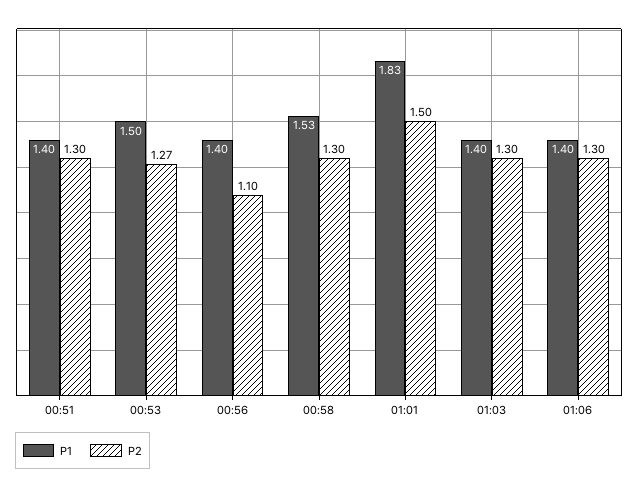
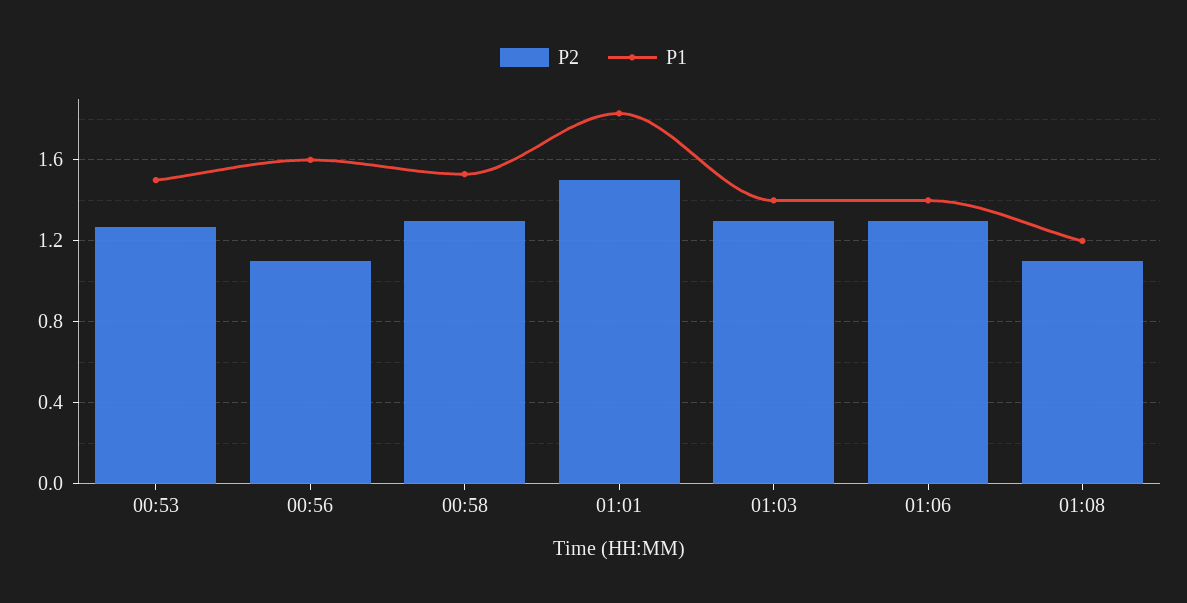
P1, 00:51: 1.4 -> none
P2, 00:51: 1.3 -> none
P1, 00:56: 1.4 -> 1.6
P2, 01:08: none -> 1.1
P1, 01:08: none -> 1.2

